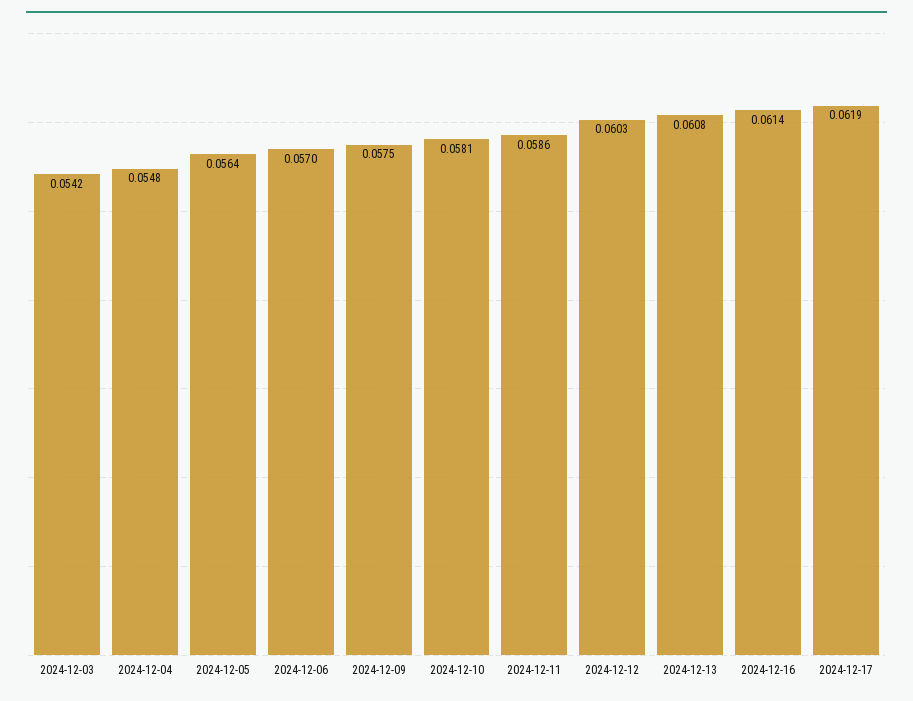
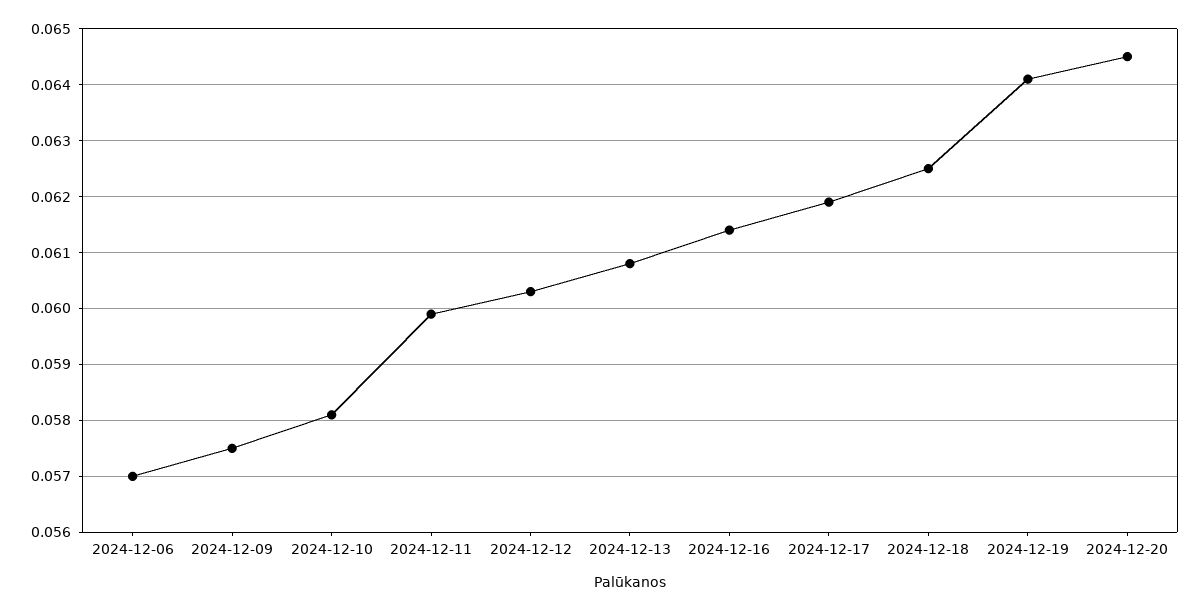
2024-12-03: 0.0542 -> none
2024-12-04: 0.0548 -> none
2024-12-05: 0.0564 -> none
2024-12-11: 0.0586 -> 0.06
2024-12-18: none -> 0.0625
2024-12-19: none -> 0.064
2024-12-20: none -> 0.0645

